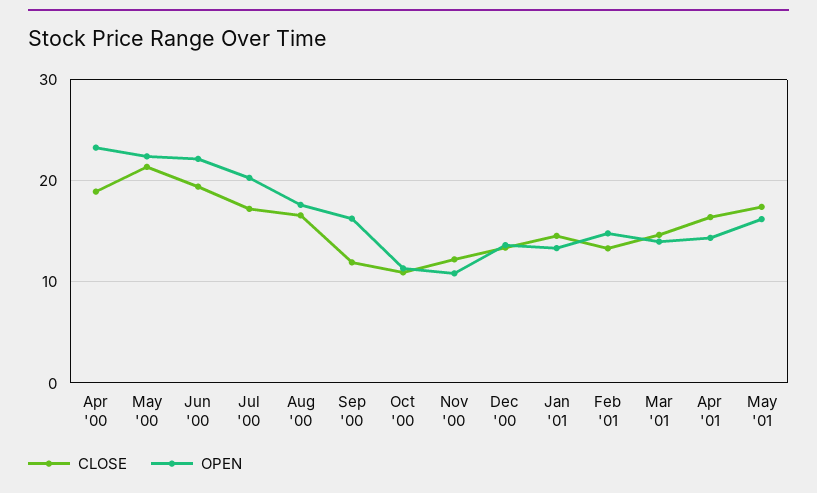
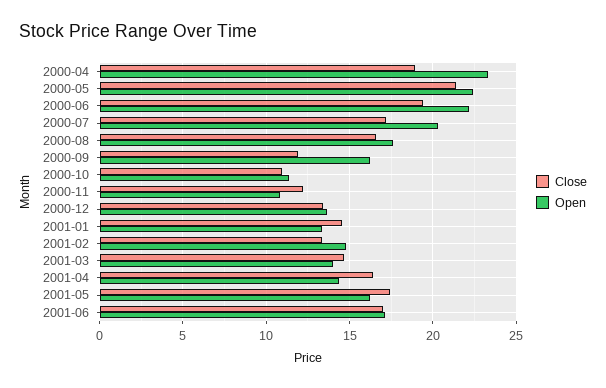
CLOSE, 2001-06: none -> 17
OPEN, 2001-06: none -> 17

